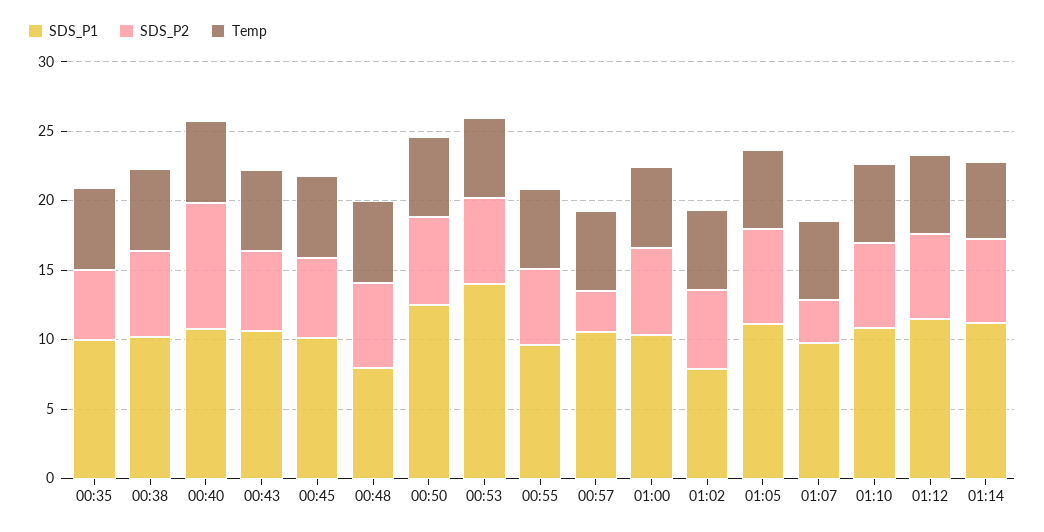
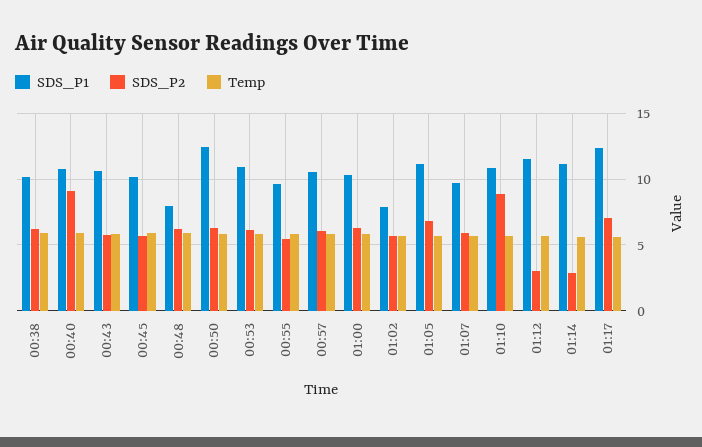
SDS_P1, 00:35: 10 -> none
SDS_P2, 00:35: 5 -> none
Temp, 00:35: 6 -> none
SDS_P1, 00:53: 14 -> 11
SDS_P2, 00:57: 3 -> 6
SDS_P2, 01:07: 3 -> 6
SDS_P2, 01:10: 6 -> 9
SDS_P2, 01:12: 6 -> 3
SDS_P2, 01:14: 6 -> 3
SDS_P1, 01:17: none -> 12.5
SDS_P2, 01:17: none -> 7
Temp, 01:17: none -> 5.5

